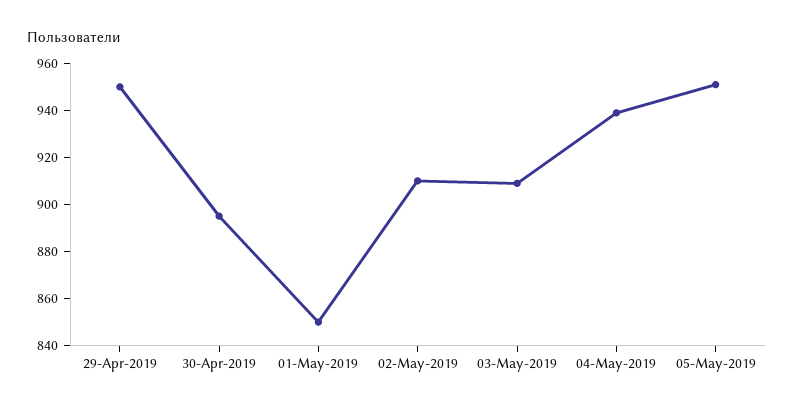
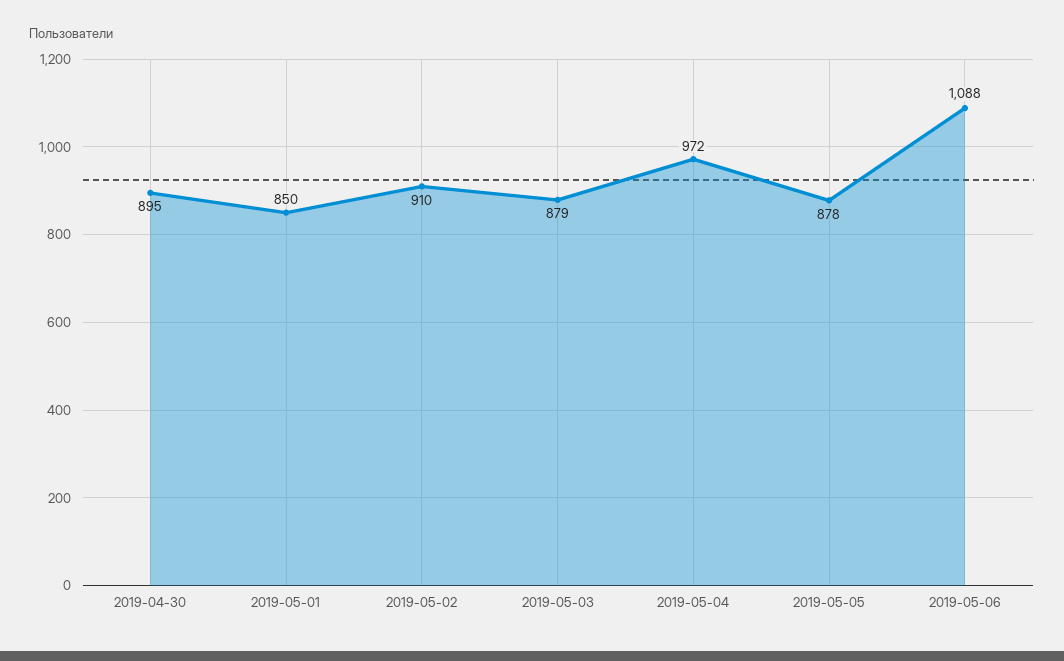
29-Apr-2019: 950 -> none
03-May-2019: 910 -> 879
04-May-2019: 940 -> 972
05-May-2019: 950 -> 878
2019-05-06: none -> 1088

